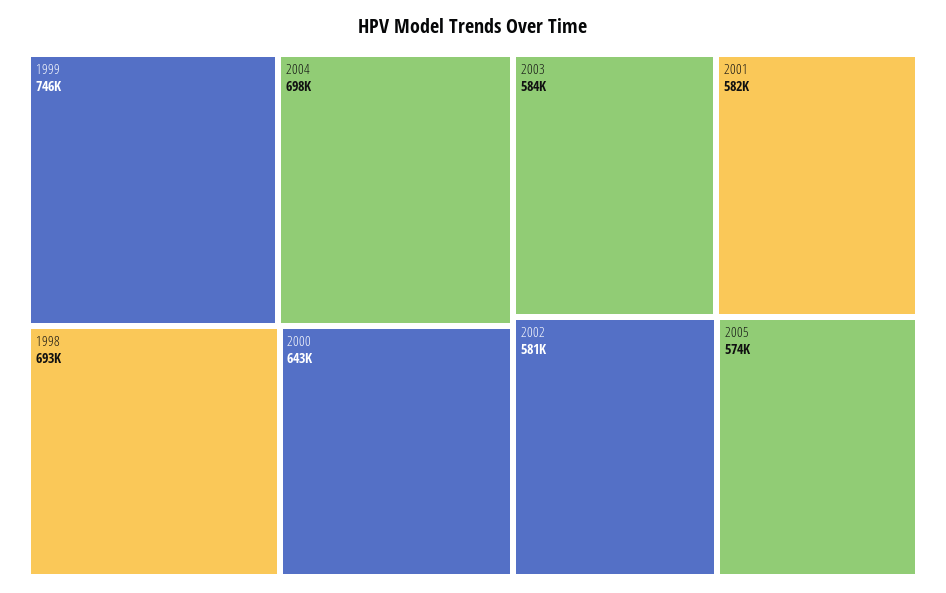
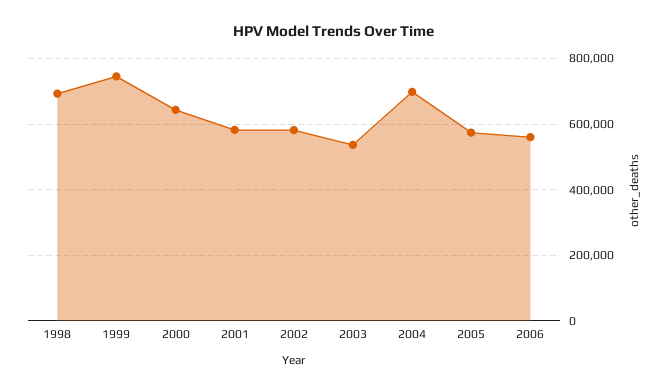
2003: 584000 -> 540000
2006: none -> 560000

